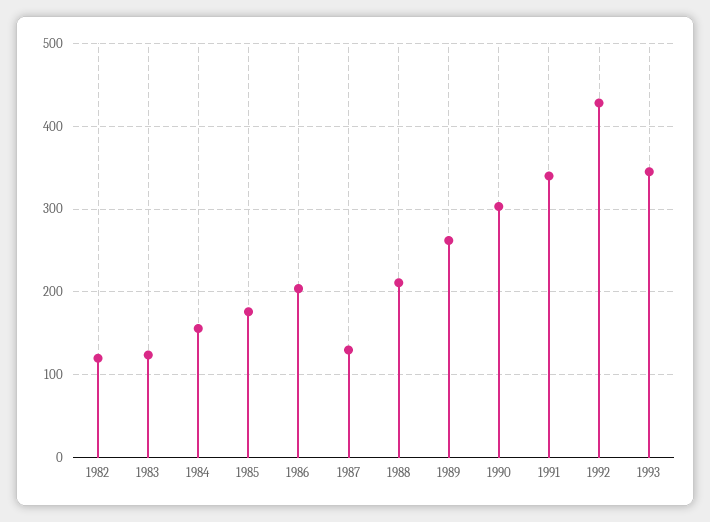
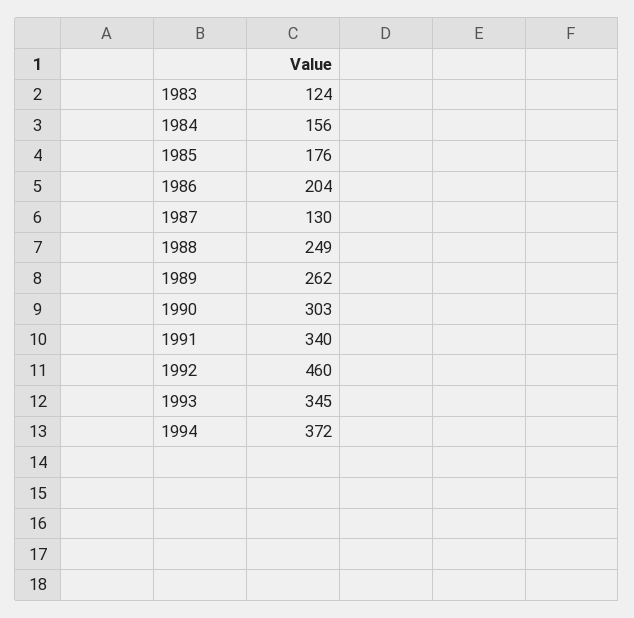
1982: 120 -> none
1988: 210 -> 249
1992: 430 -> 460
1994: none -> 372

